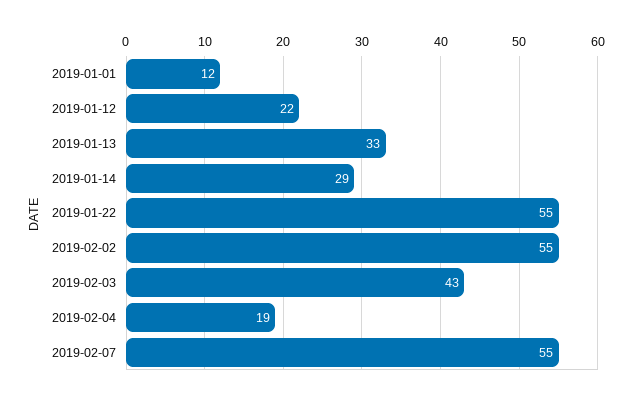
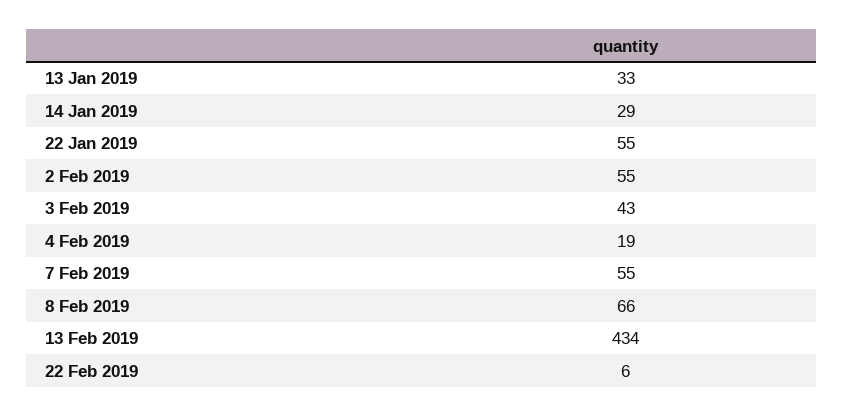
2019-01-01: 12 -> none
2019-01-12: 22 -> none
8 Feb 2019: none -> 66
13 Feb 2019: none -> 434
22 Feb 2019: none -> 6

